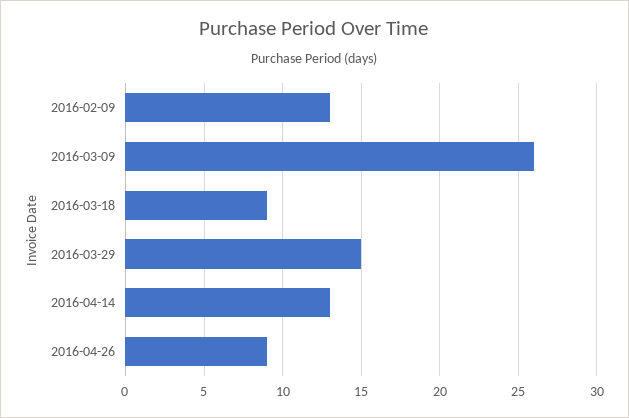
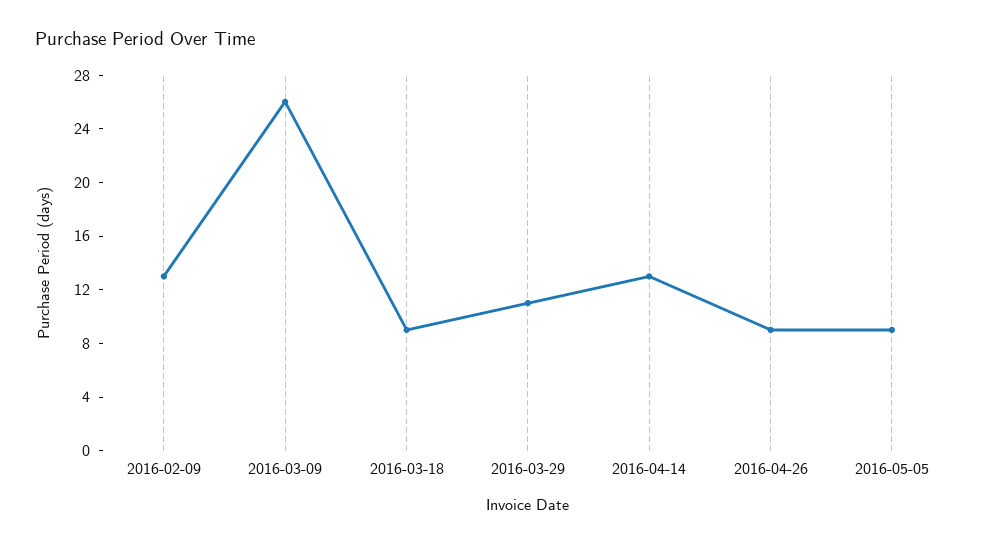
2016-03-29: 15 -> 11
2016-05-05: none -> 9

